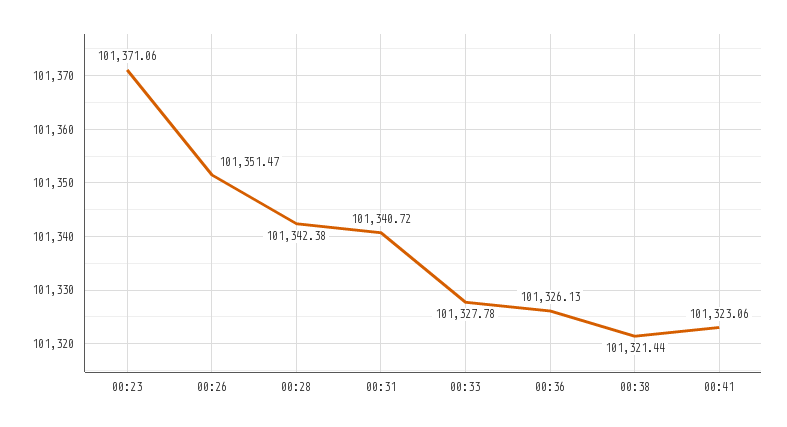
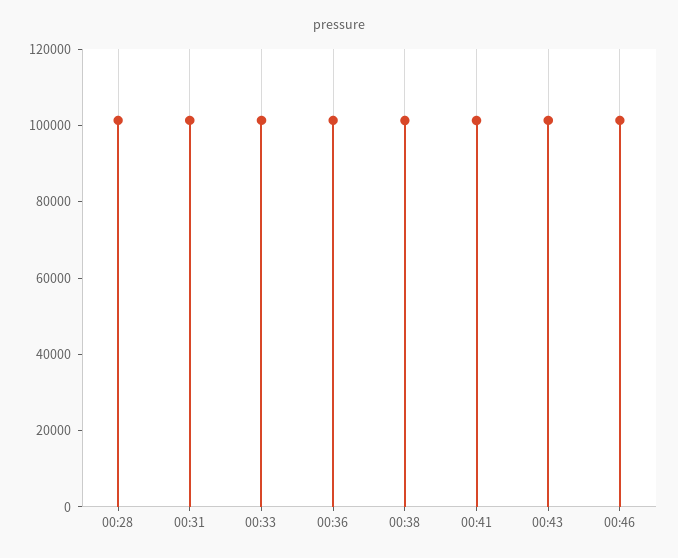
00:23: 101371.06 -> none
00:26: 101351.47 -> none
00:43: none -> 100000
00:46: none -> 100000

